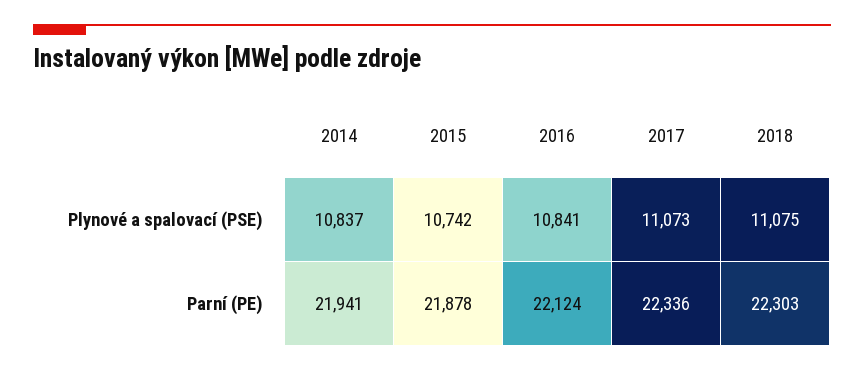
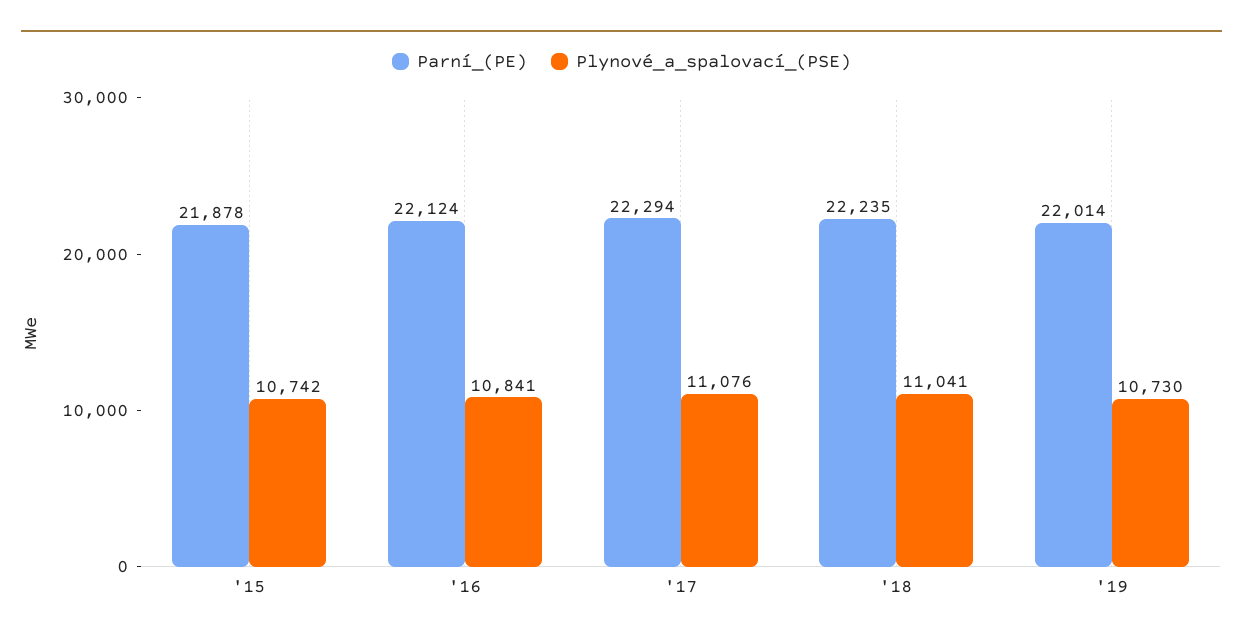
Plynové a spalovací (PSE), 2014: 10837 -> none
Plynové a spalovací (PSE), 2017: 11073 -> 11076
Plynové a spalovací (PSE), 2018: 11075 -> 11041
Parní (PE), 2014: 21941 -> none
Parní (PE), 2017: 22336 -> 22294
Parní (PE), 2018: 22303 -> 22235
Parní (PE), '19: none -> 22014
Plynové a spalovací (PSE), '19: none -> 10730

